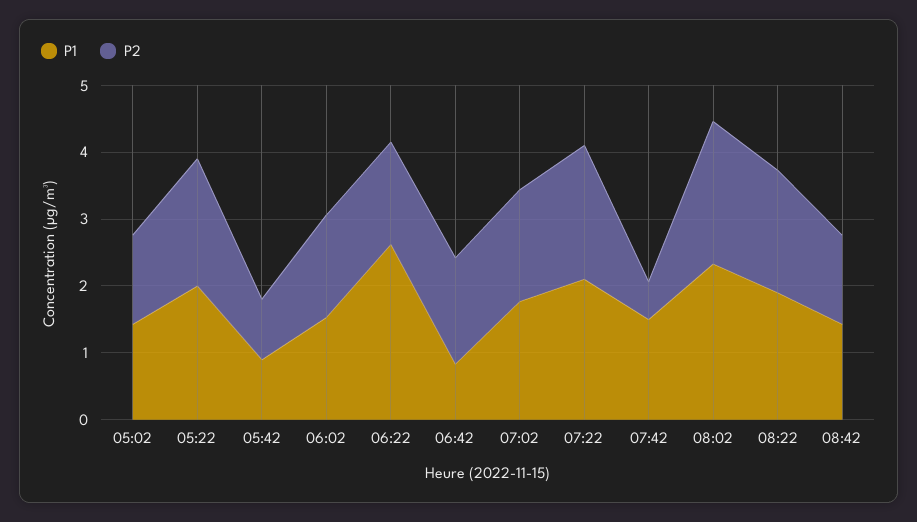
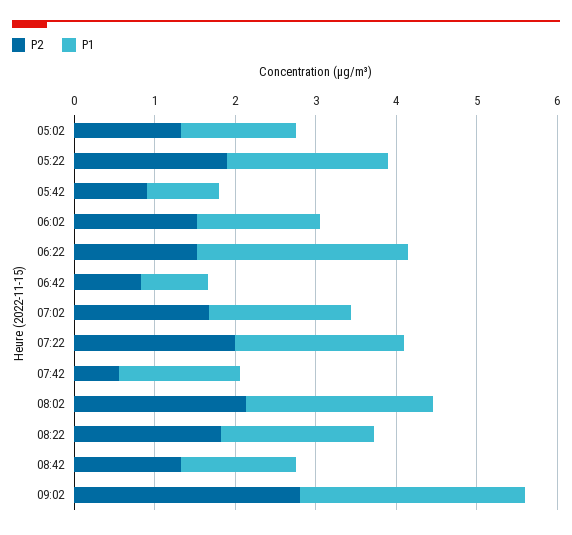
P2, 06:42: 1.6 -> 0.8
P2, 09:02: none -> 2.8
P1, 09:02: none -> 2.8

